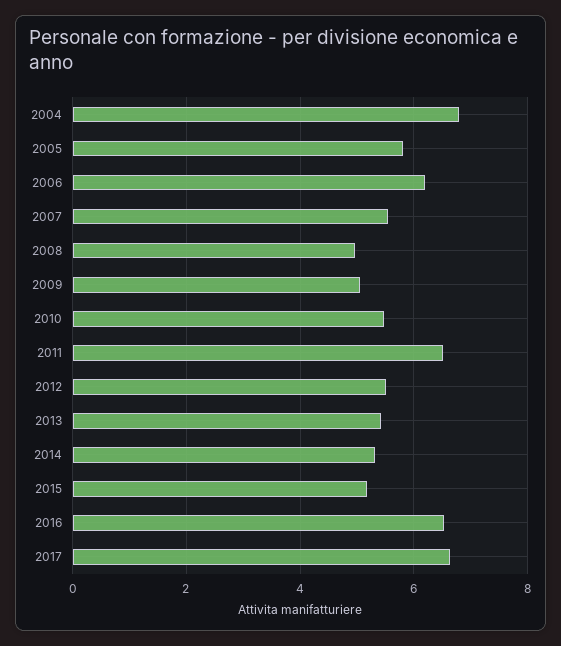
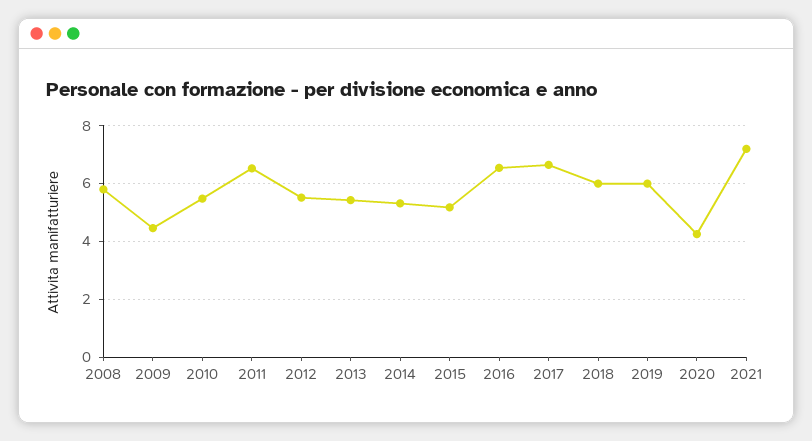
2004: 6.8 -> none
2005: 5.8 -> none
2006: 6.2 -> none
2007: 5.6 -> none
2008: 5 -> 5.75
2009: 5 -> 4.5
2018: none -> 6
2019: none -> 6
2020: none -> 4.25
2021: none -> 7.25

